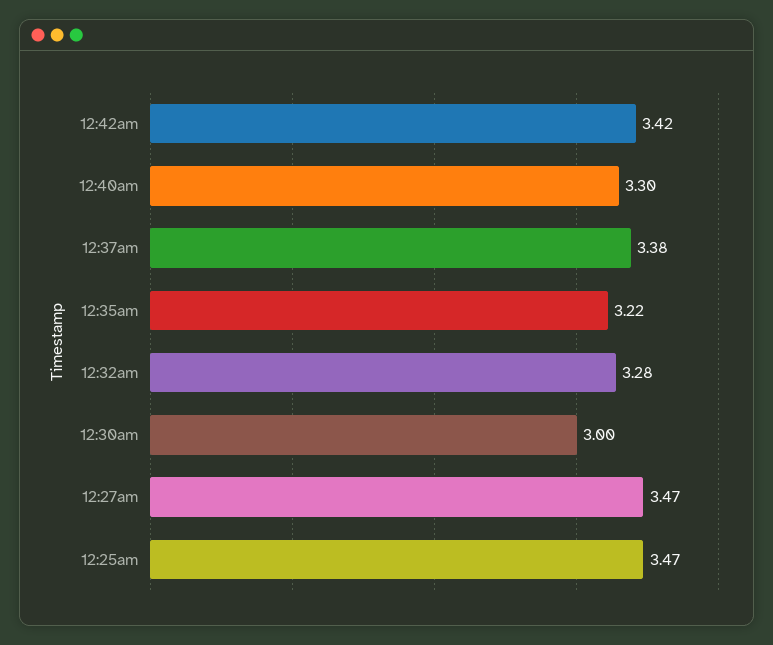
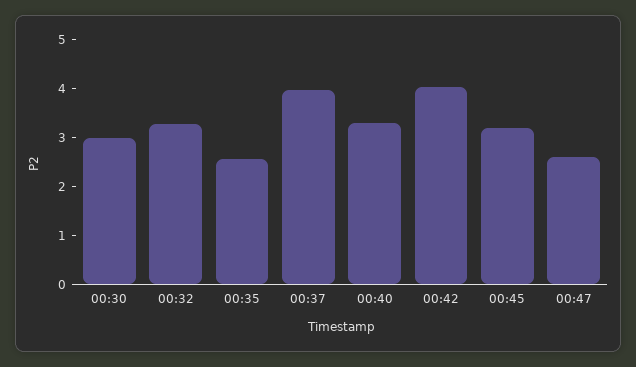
12:42am: 3.42 -> 4
12:37am: 3.38 -> 4
12:35am: 3.22 -> 2.6
12:27am: 3.47 -> none
12:25am: 3.47 -> none
00:45: none -> 3.2
00:47: none -> 2.6

